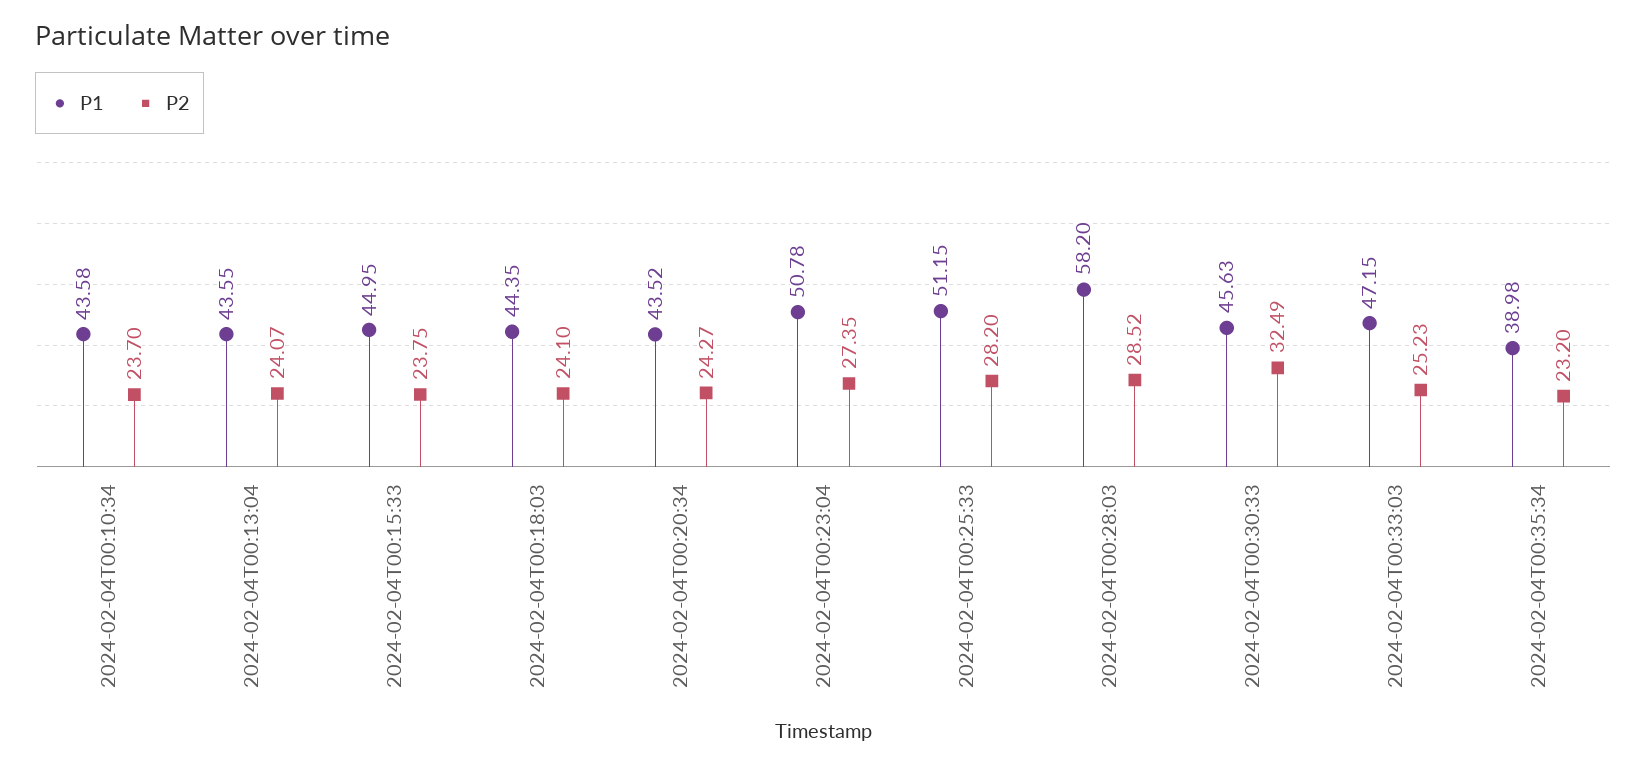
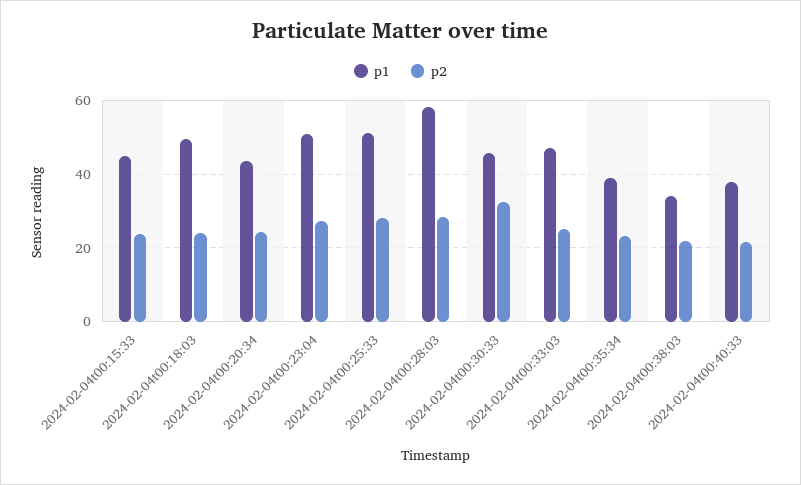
P1, 2024-02-04T00:10:34: 43.58 -> none
P2, 2024-02-04T00:10:34: 23.7 -> none
P1, 2024-02-04T00:13:04: 43.55 -> none
P2, 2024-02-04T00:13:04: 24.07 -> none
P1, 2024-02-04T00:18:03: 44.35 -> 50
P1, 2024-02-04t00:38:03: none -> 34
P2, 2024-02-04t00:38:03: none -> 22
P1, 2024-02-04t00:40:33: none -> 38
P2, 2024-02-04t00:40:33: none -> 22

